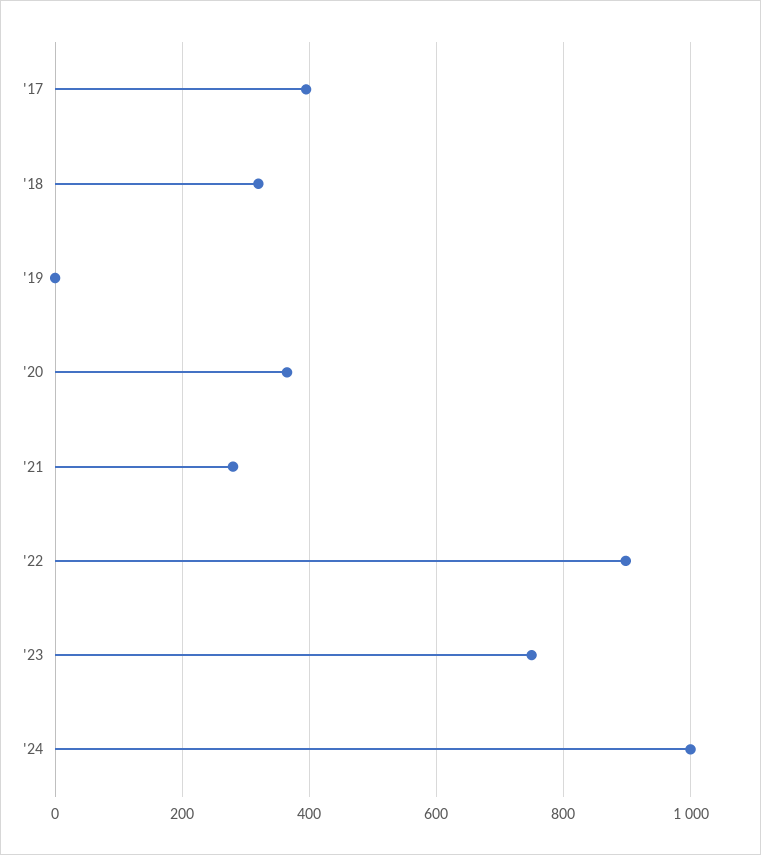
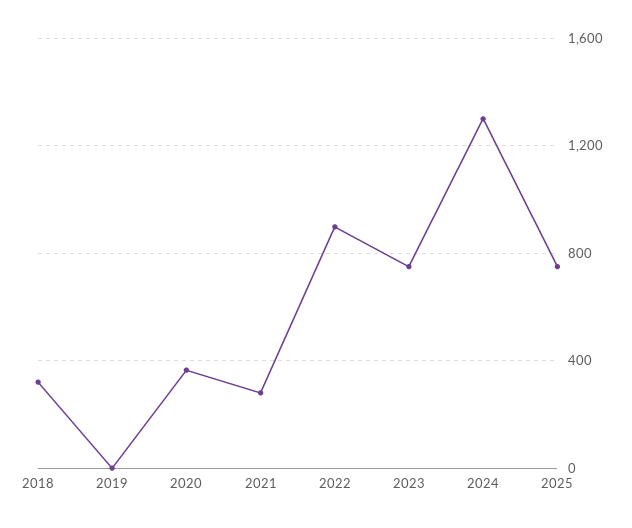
'17: 400 -> none
'24: 1000 -> 1300
2025: none -> 750

